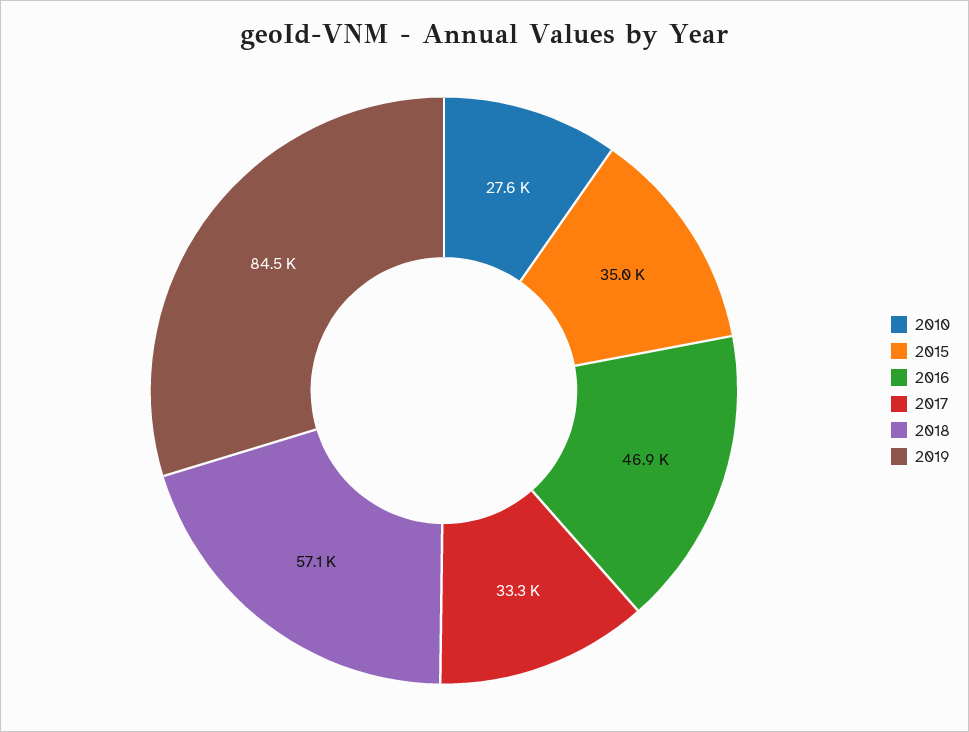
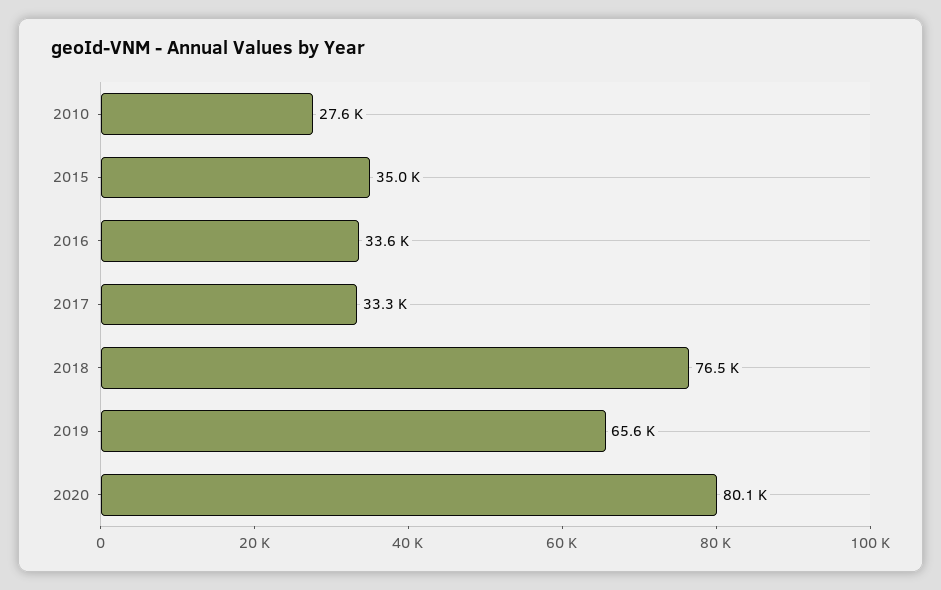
2016: 46900 -> 33600
2018: 57100 -> 76500
2019: 84500 -> 65600
2020: none -> 80100

